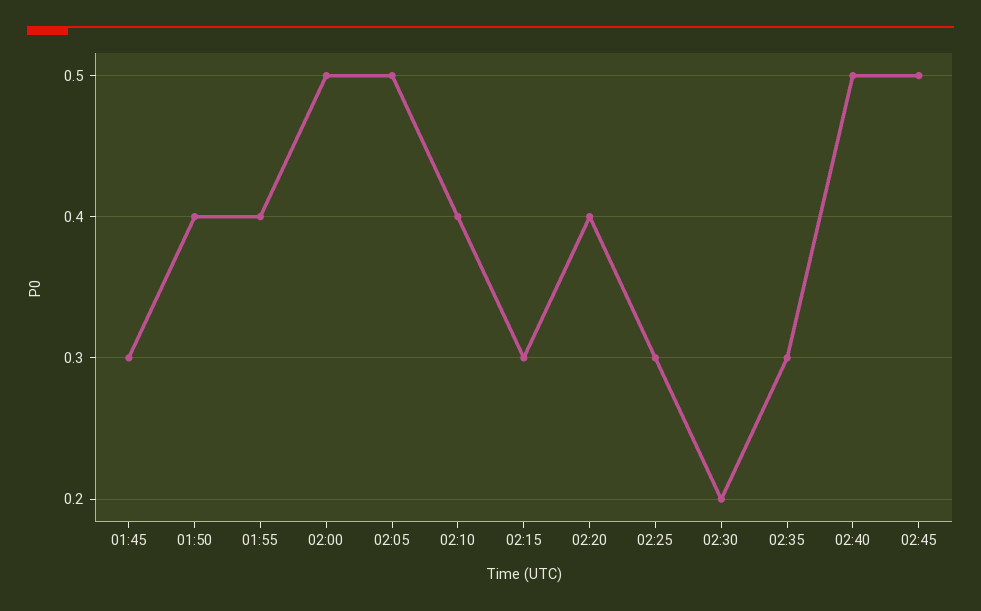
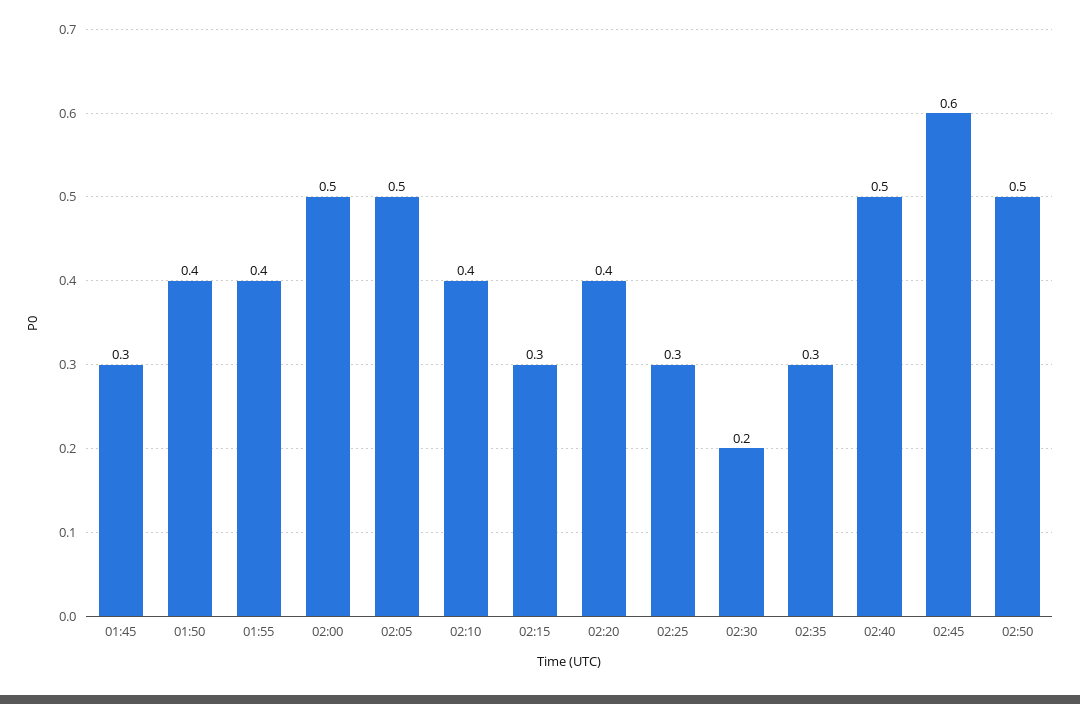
02:45: 0.5 -> 0.6
02:50: none -> 0.5

